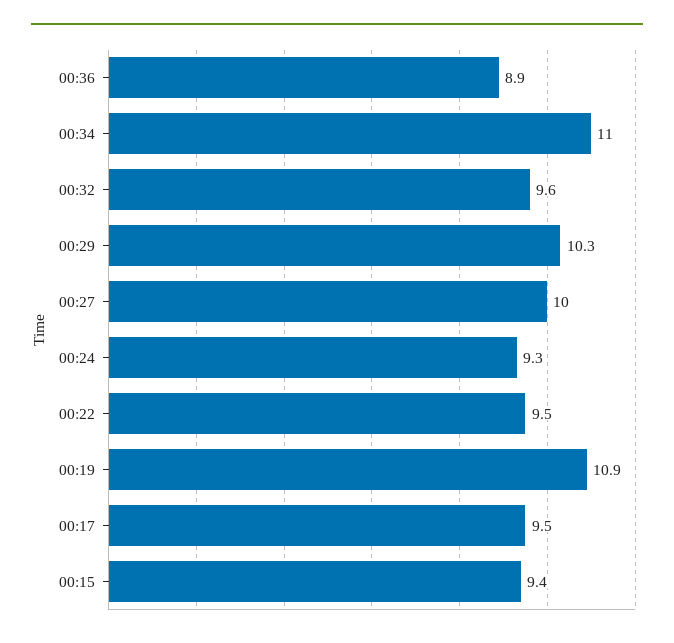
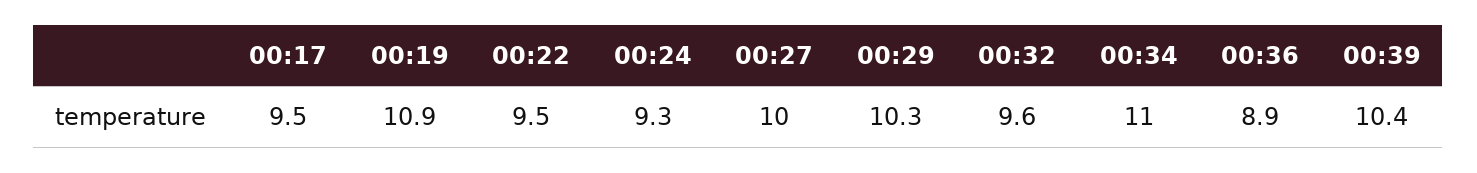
00:15: 9.4 -> none
00:39: none -> 10.4

